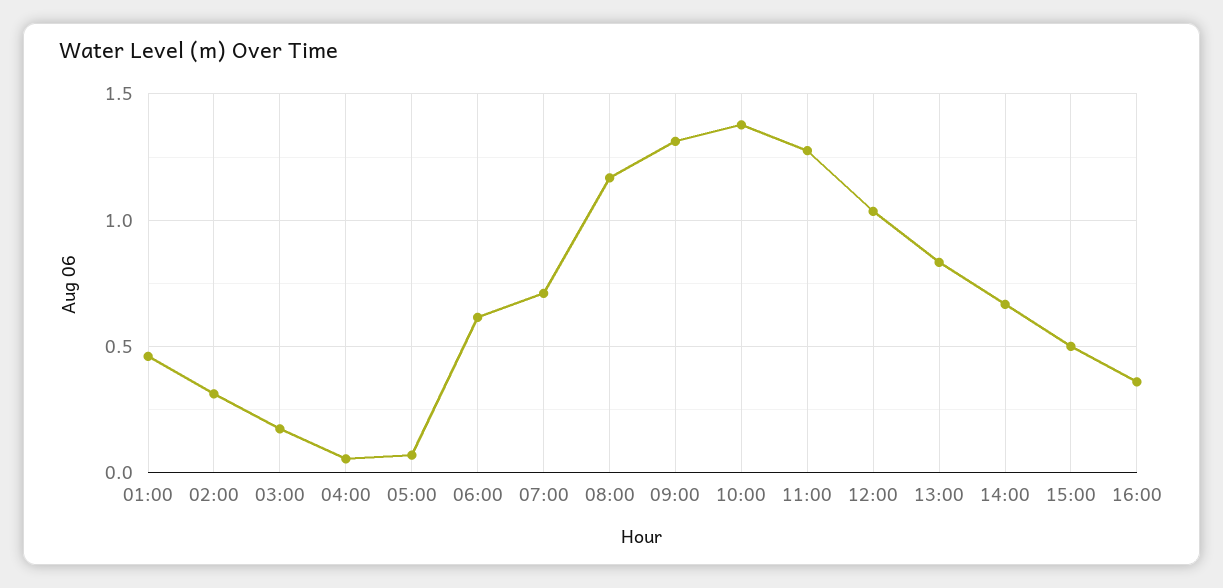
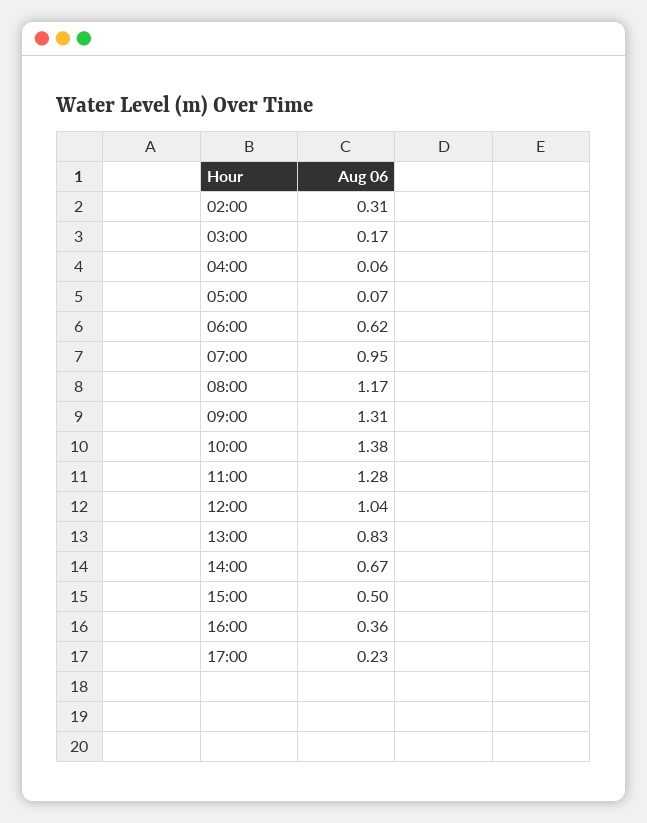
01:00: 0.45 -> none
07:00: 0.7 -> 0.95
17:00: none -> 0.23

